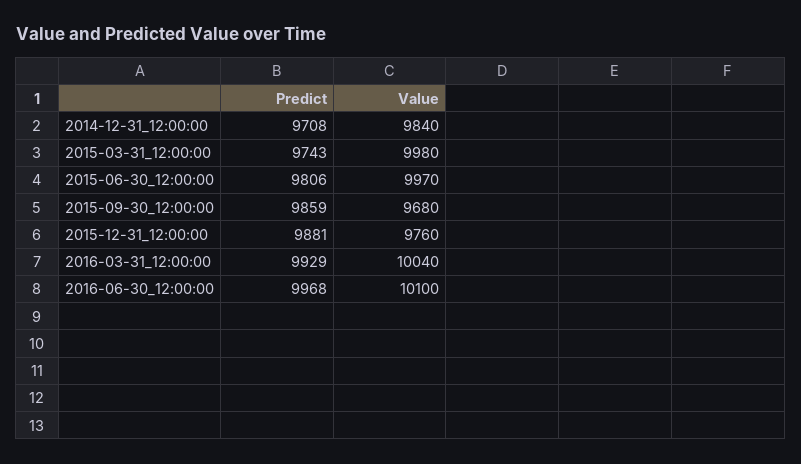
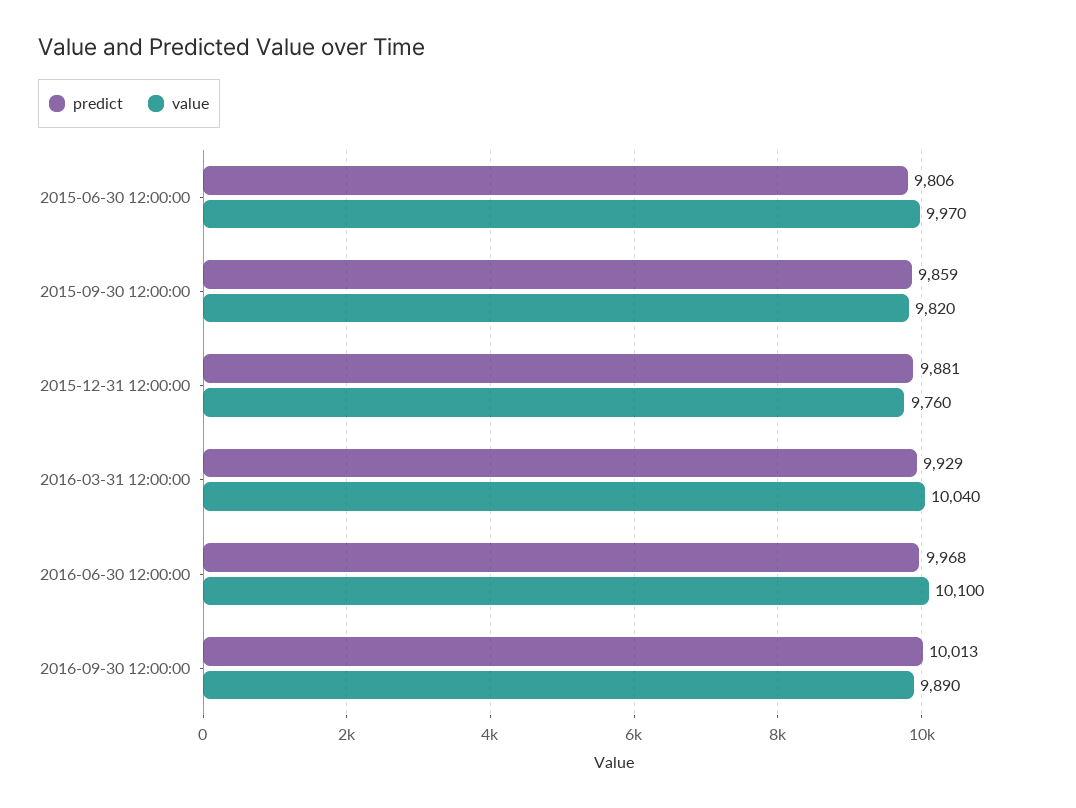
Predict, 2014-12-31_12:00:00: 9708 -> none
Value, 2014-12-31_12:00:00: 9840 -> none
Predict, 2015-03-31_12:00:00: 9743 -> none
Value, 2015-03-31_12:00:00: 9980 -> none
Value, 2015-09-30_12:00:00: 9680 -> 9820
Predict, 2016-09-30 12:00:00: none -> 10013
Value, 2016-09-30 12:00:00: none -> 9890

